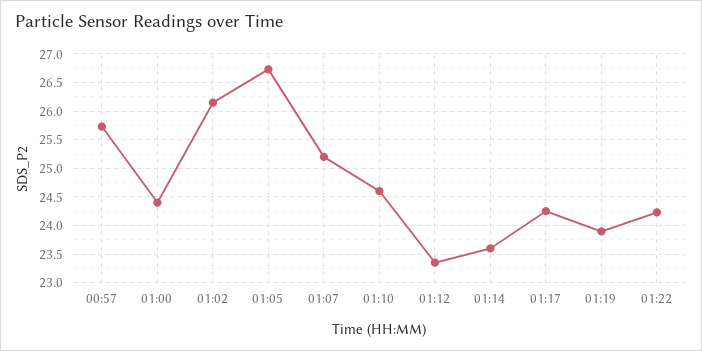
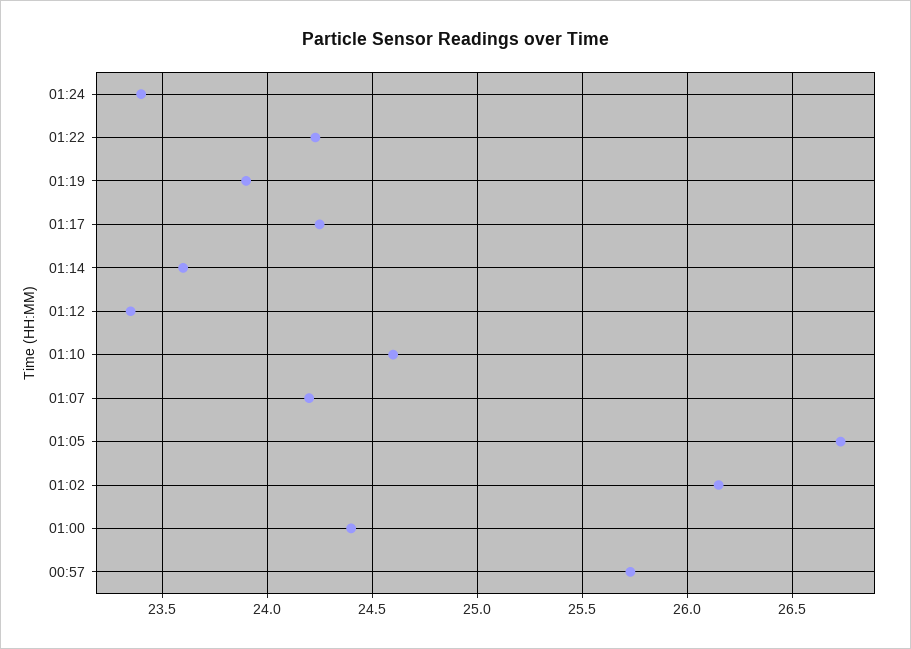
01:07: 25.25 -> 24.2
01:24: none -> 23.4

